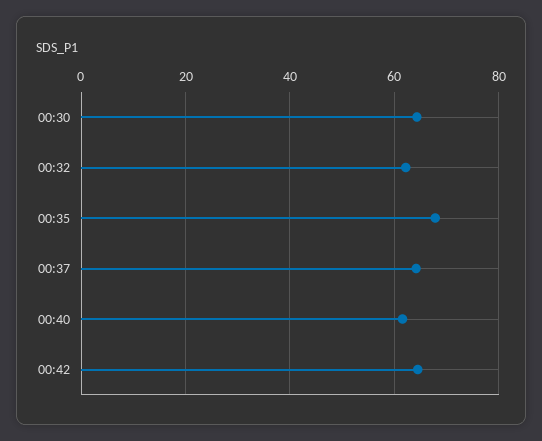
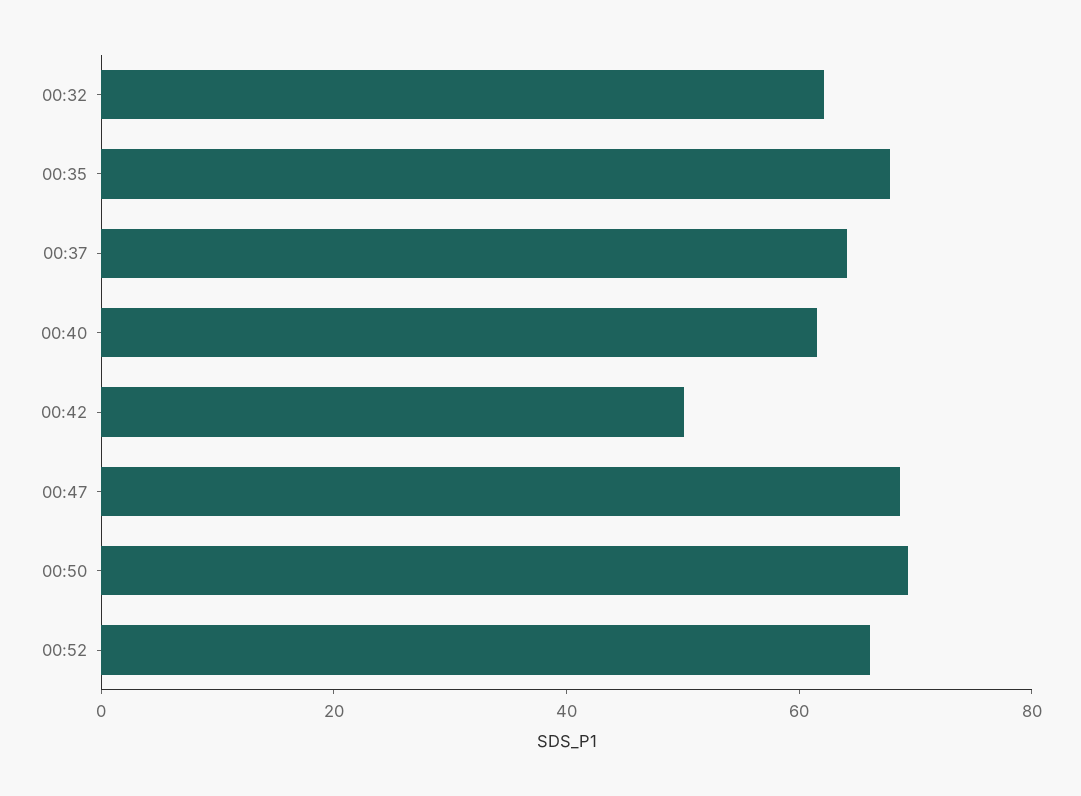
00:30: 64 -> none
00:42: 64 -> 50
00:47: none -> 70
00:50: none -> 70
00:52: none -> 65

